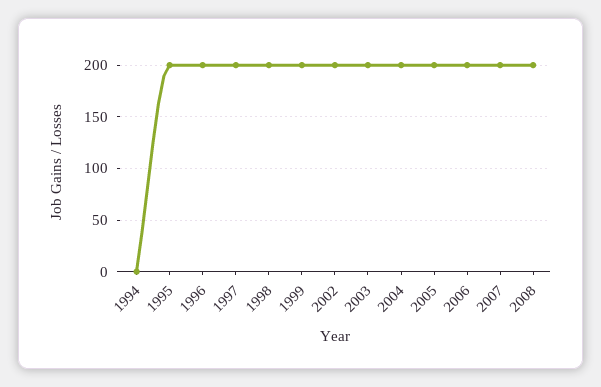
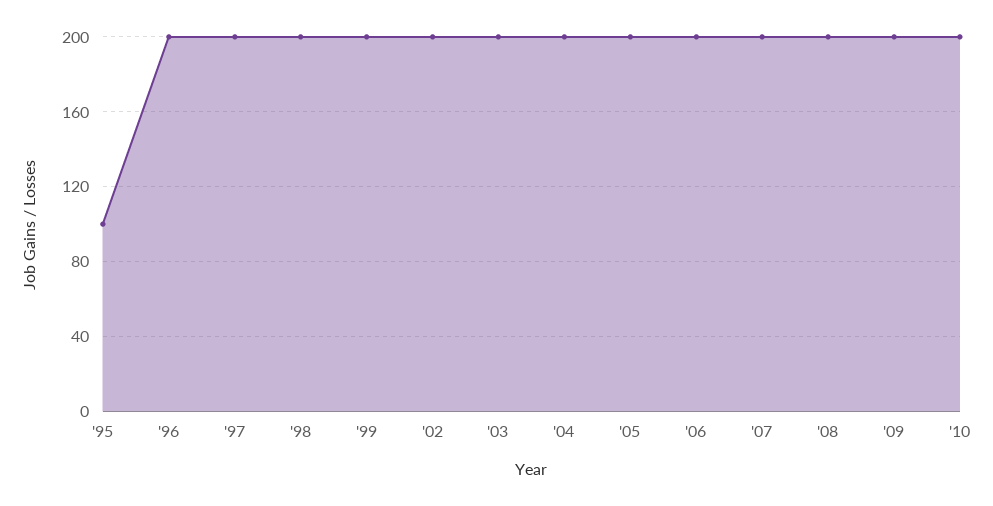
1994: 0 -> none
1995: 200 -> 100
'09: none -> 200
'10: none -> 200

